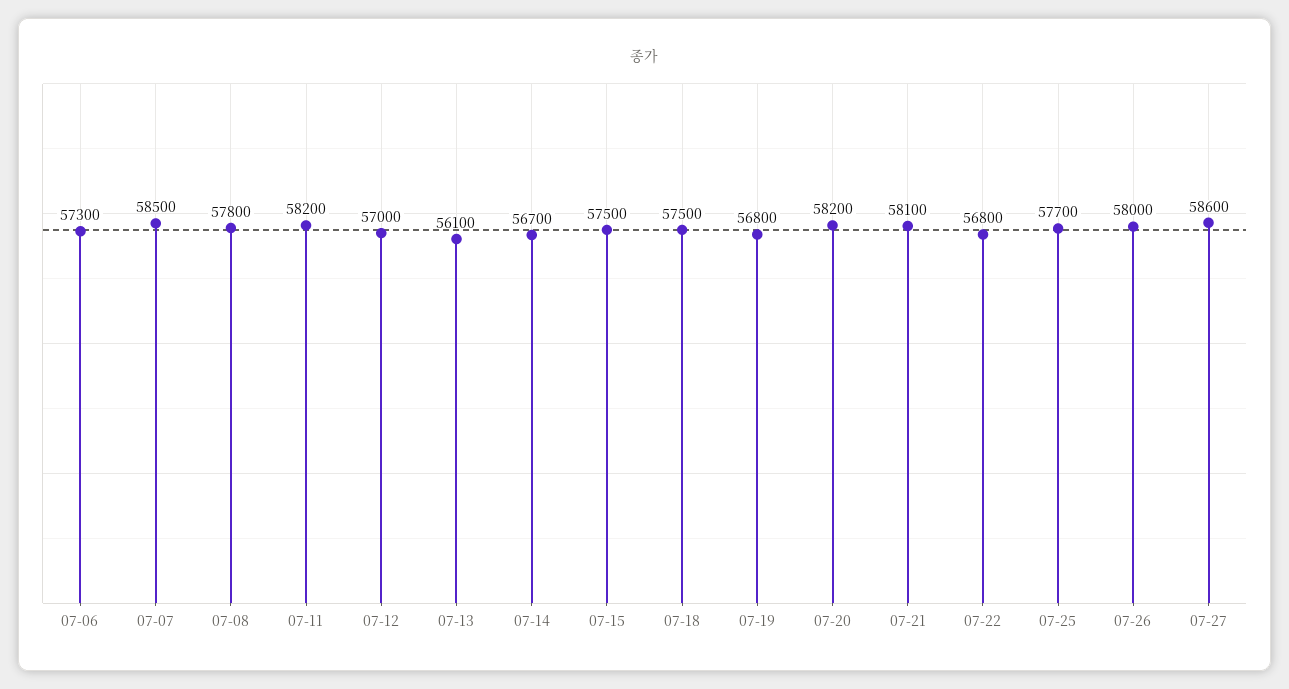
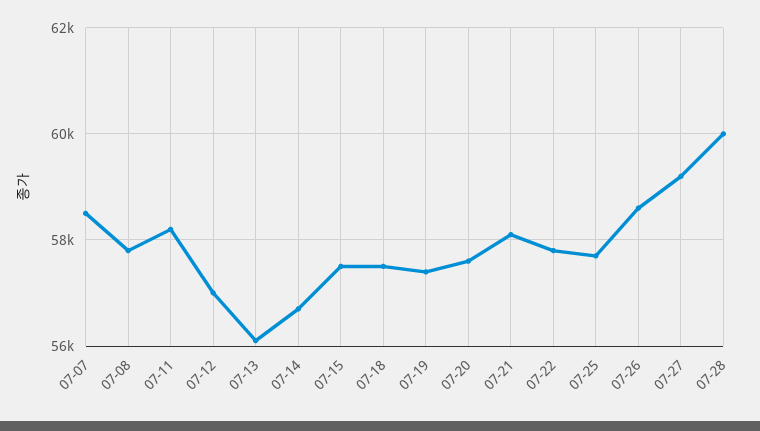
07-06: 57300 -> none
07-19: 56800 -> 57400
07-20: 58200 -> 57600
07-22: 56800 -> 57800
07-26: 58000 -> 58600
07-27: 58600 -> 59200
07-28: none -> 60000

